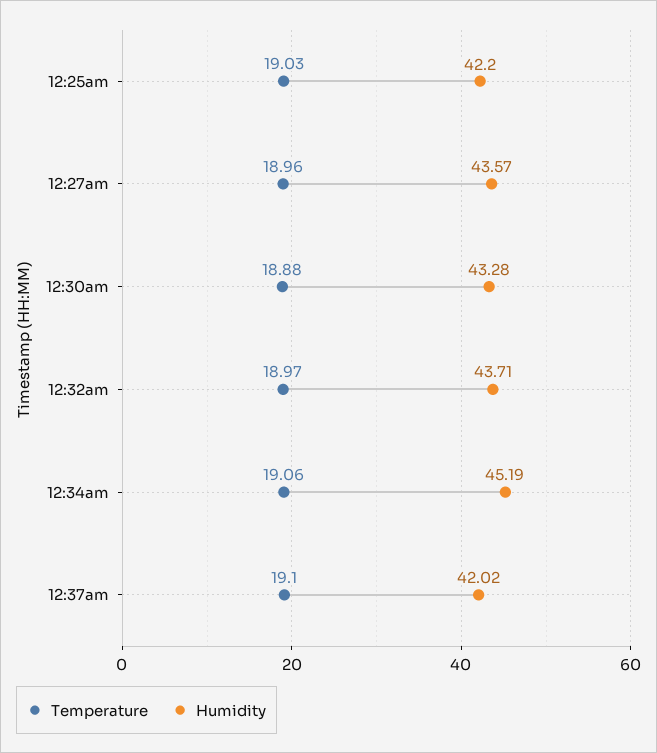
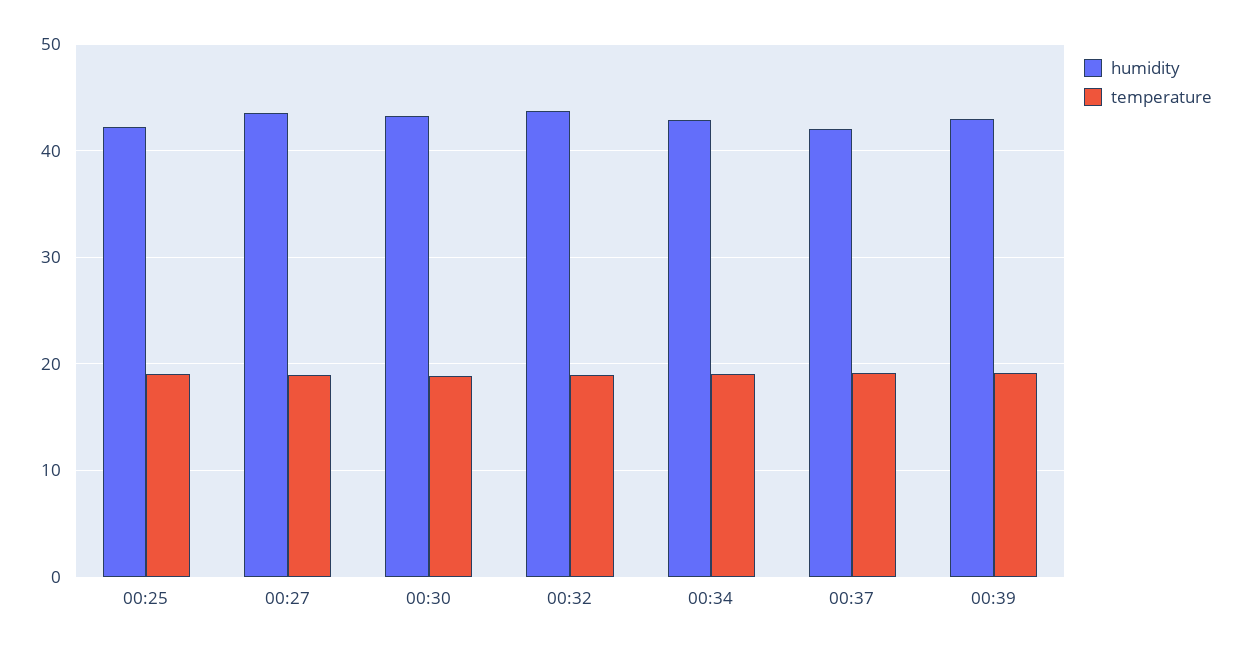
Humidity, 12:34am: 45.19 -> 43
Humidity, 00:39: none -> 43
Temperature, 00:39: none -> 19

